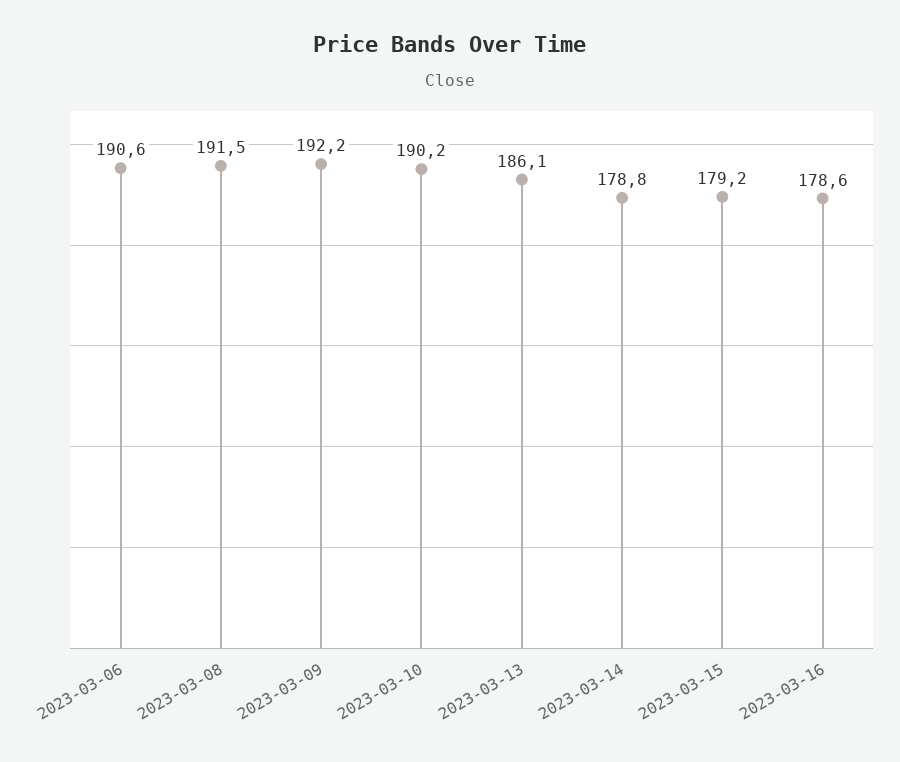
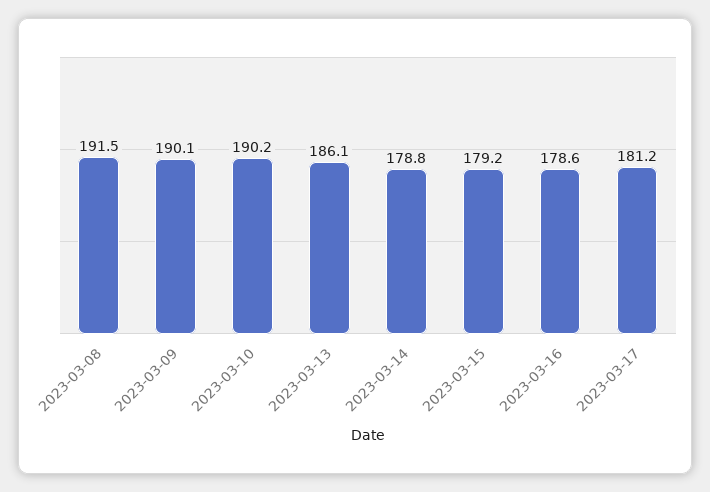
2023-03-06: 190.6 -> none
2023-03-09: 192.2 -> 190.1
2023-03-17: none -> 181.2

